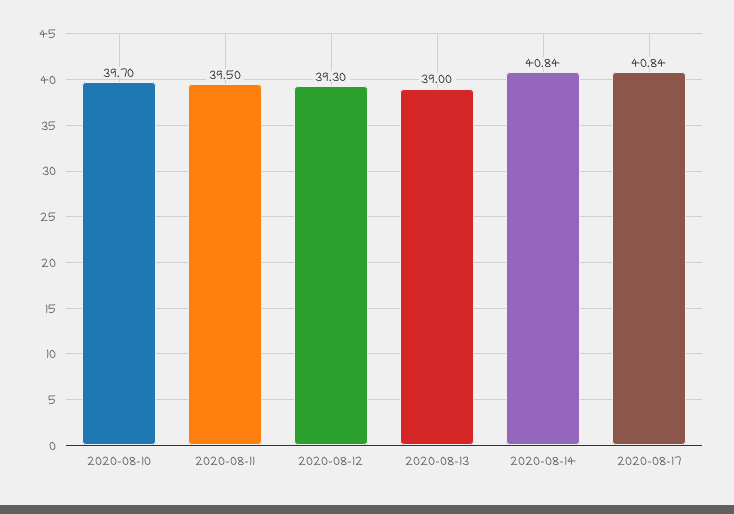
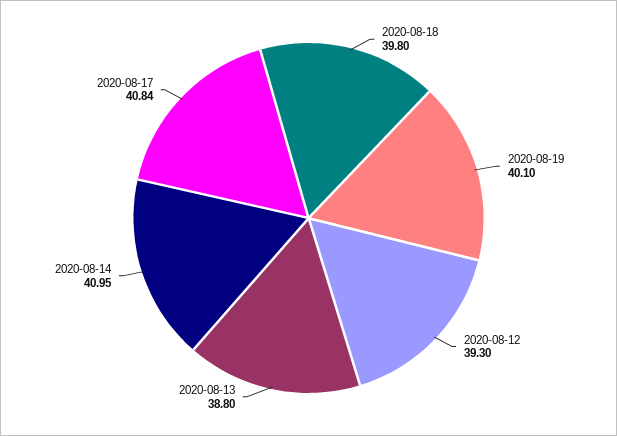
2020-08-10: 39.7 -> none
2020-08-11: 39.5 -> none
2020-08-13: 39 -> 38.8
2020-08-14: 40.84 -> 40.95
2020-08-18: none -> 39.8
2020-08-19: none -> 40.1

